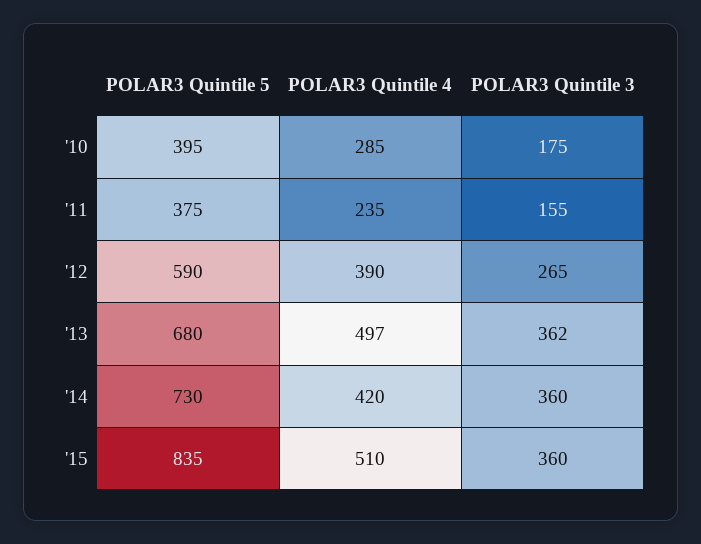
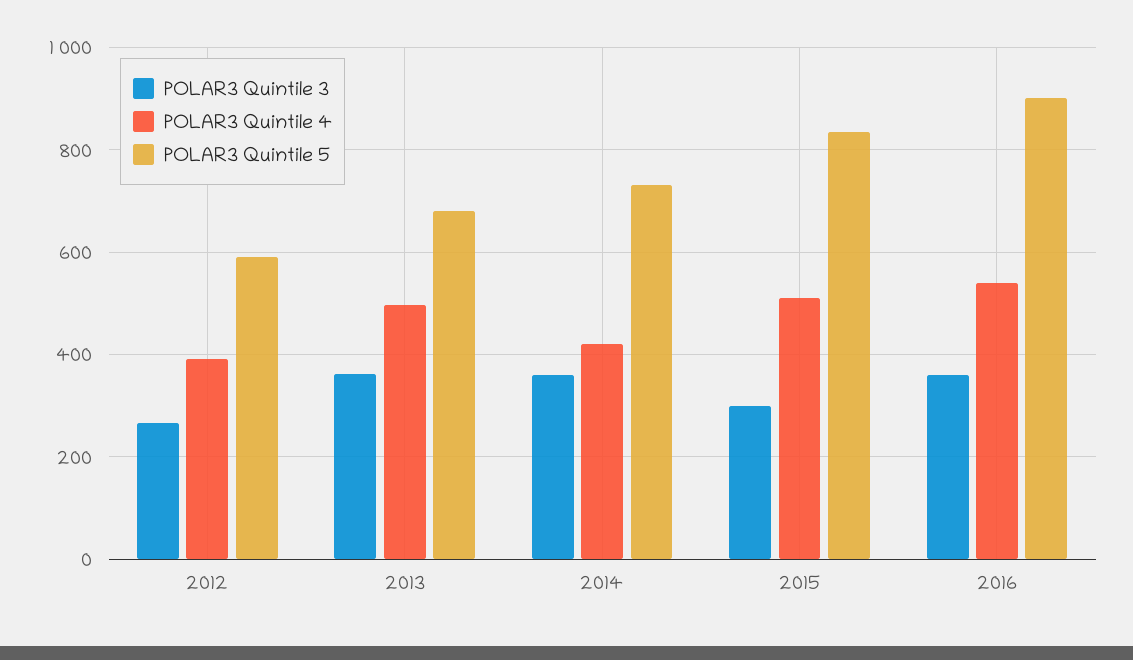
POLAR3 Quintile 5, '10: 395 -> none
POLAR3 Quintile 4, '10: 285 -> none
POLAR3 Quintile 3, '10: 175 -> none
POLAR3 Quintile 5, '11: 375 -> none
POLAR3 Quintile 4, '11: 235 -> none
POLAR3 Quintile 3, '11: 155 -> none
POLAR3 Quintile 3, '15: 360 -> 300
POLAR3 Quintile 3, 2016: none -> 360
POLAR3 Quintile 4, 2016: none -> 540
POLAR3 Quintile 5, 2016: none -> 900

